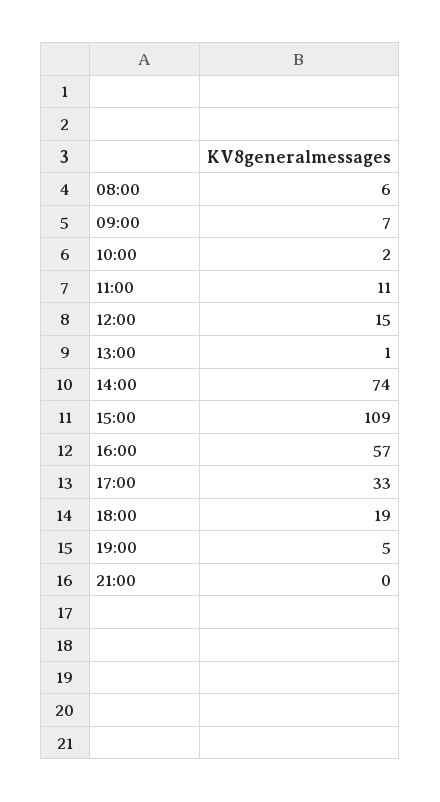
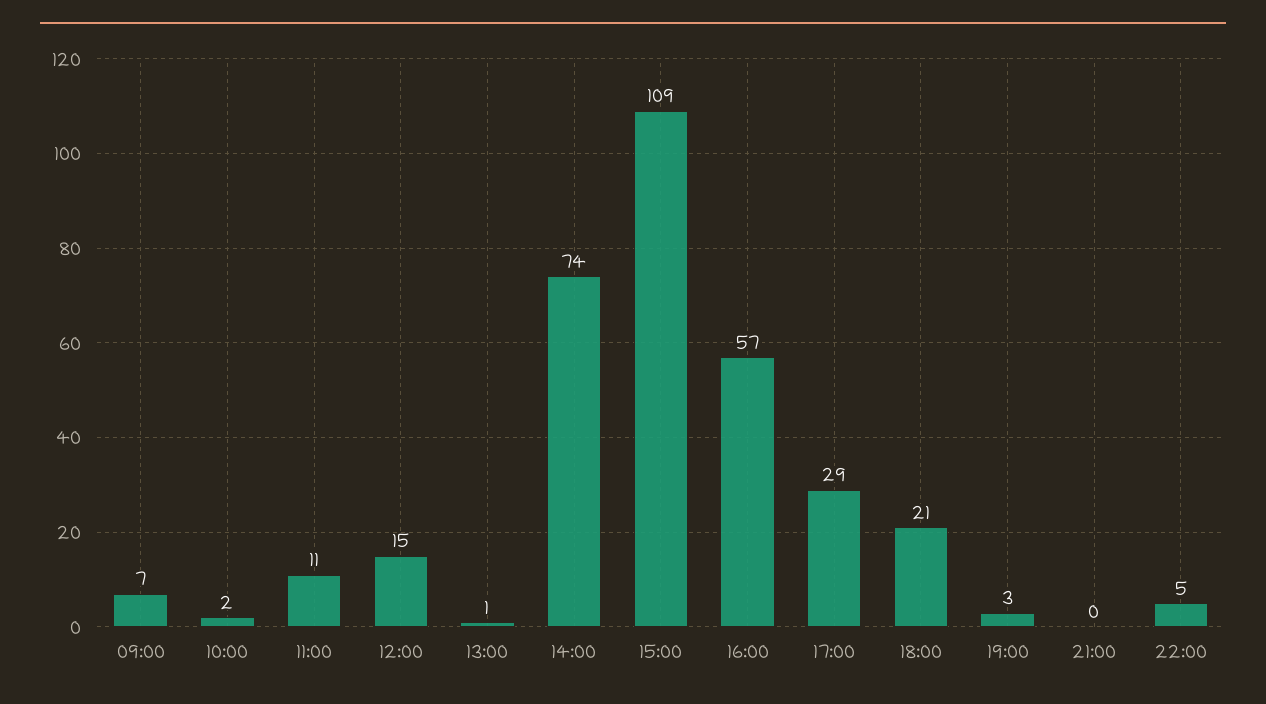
08:00: 6 -> none
17:00: 33 -> 29
18:00: 19 -> 21
19:00: 5 -> 3
22:00: none -> 5

